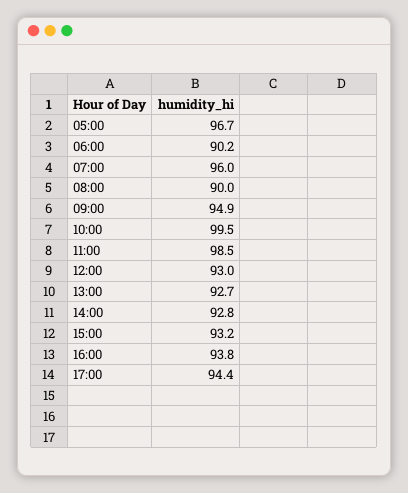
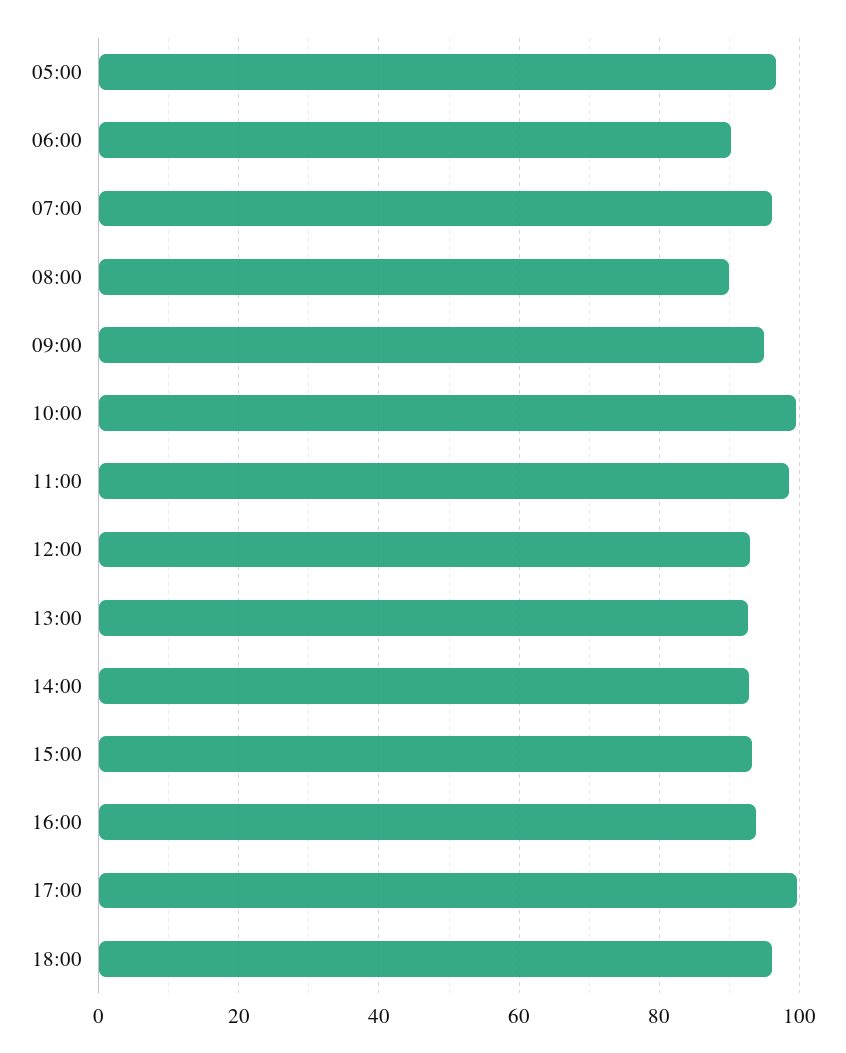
17:00: 94.4 -> 100
18:00: none -> 96

